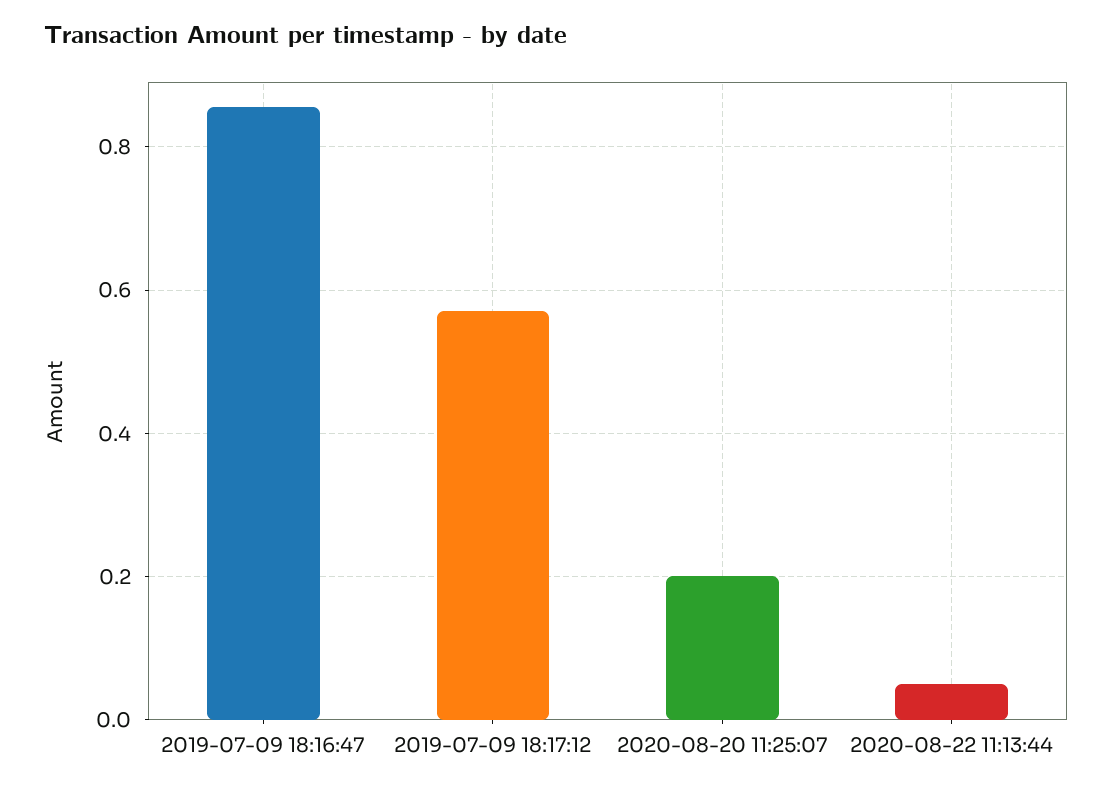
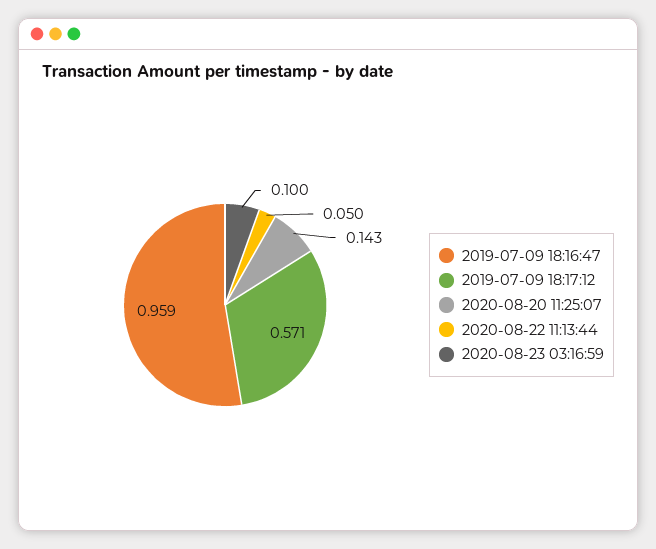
2019-07-09 18:16:47: 0.86 -> 0.959
2020-08-20 11:25:07: 0.2 -> 0.143
2020-08-23 03:16:59: none -> 0.1

